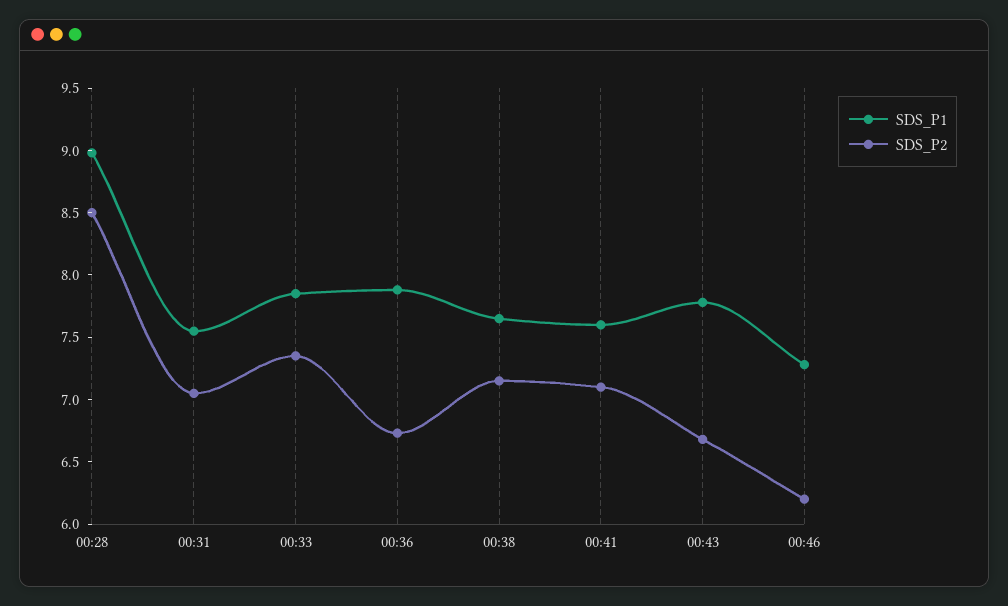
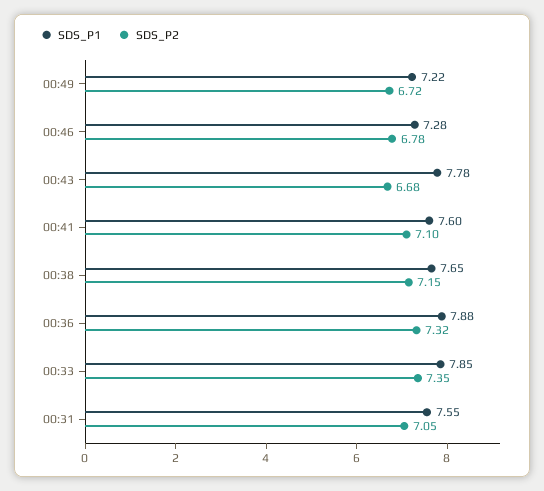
SDS_P1, 00:28: 9 -> none
SDS_P2, 00:28: 8.5 -> none
SDS_P2, 00:36: 6.7 -> 7.32
SDS_P2, 00:46: 6.2 -> 6.78
SDS_P1, 00:49: none -> 7.22
SDS_P2, 00:49: none -> 6.72

